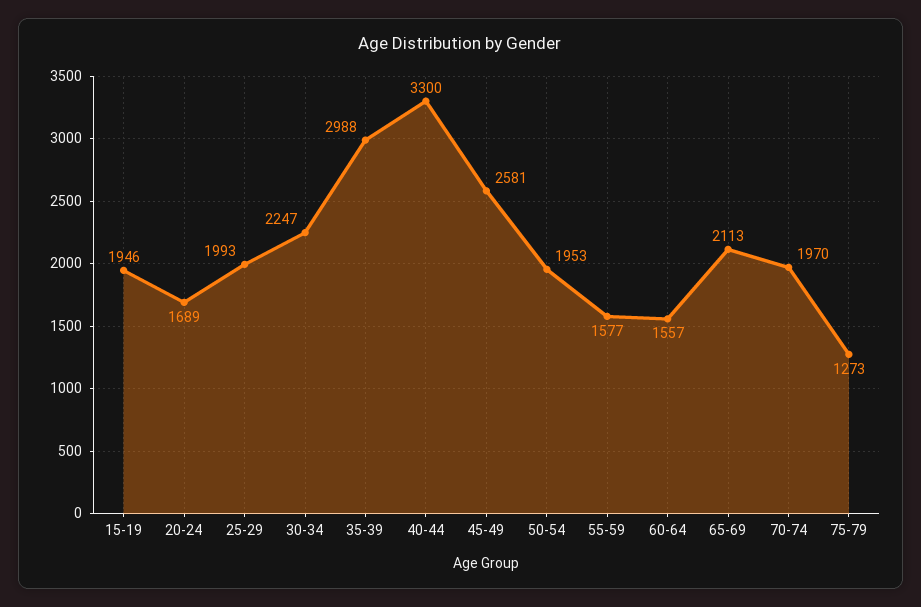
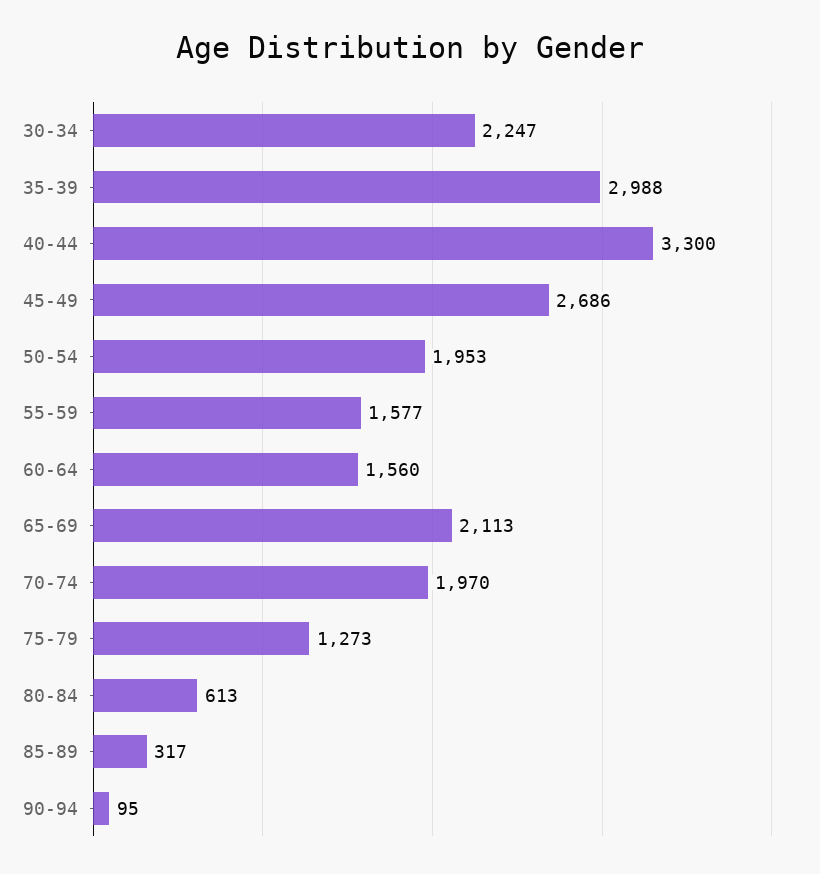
15-19: 1946 -> none
20-24: 1689 -> none
25-29: 1993 -> none
45-49: 2581 -> 2686
60-64: 1557 -> 1560
80-84: none -> 613
85-89: none -> 317
90-94: none -> 95

